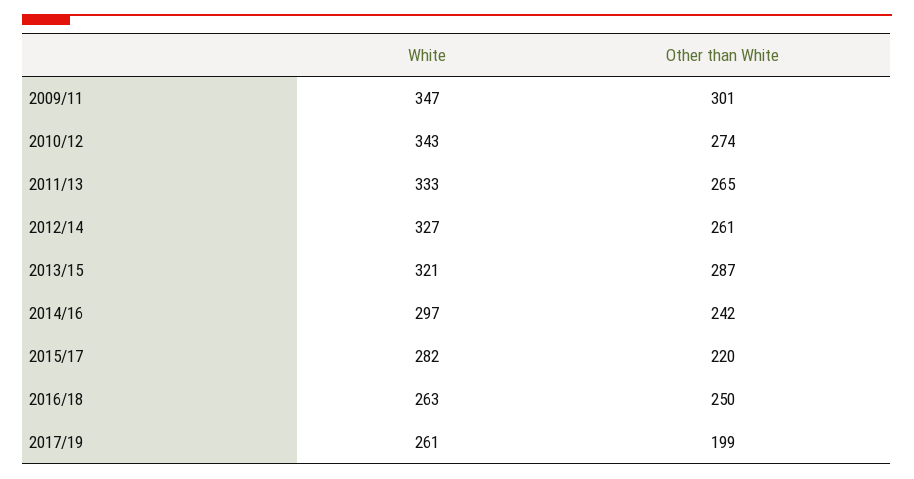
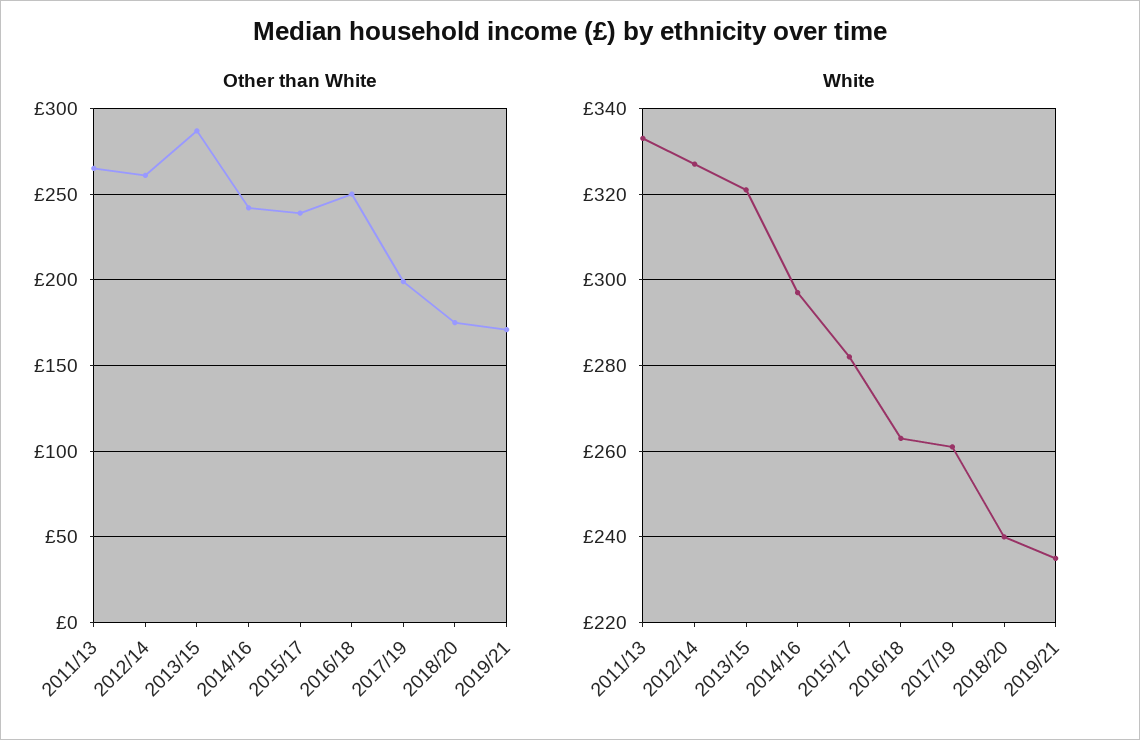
White, 2009/11: 347 -> none
Other than White, 2009/11: 301 -> none
White, 2010/12: 343 -> none
Other than White, 2010/12: 274 -> none
Other than White, 2015/17: 220 -> 240
Other than White, 2018/20: none -> 175
Other than White, 2019/21: none -> 170
White, 2018/20: none -> 240
White, 2019/21: none -> 235

